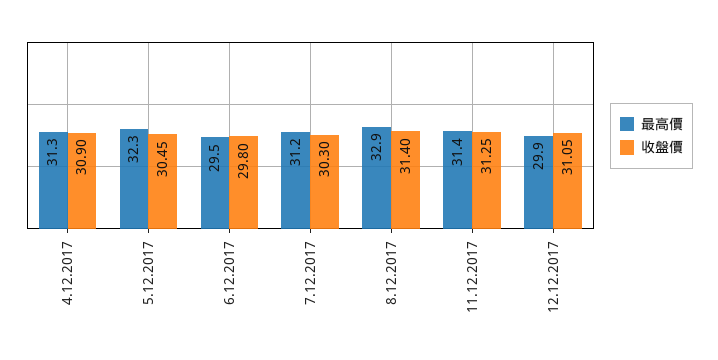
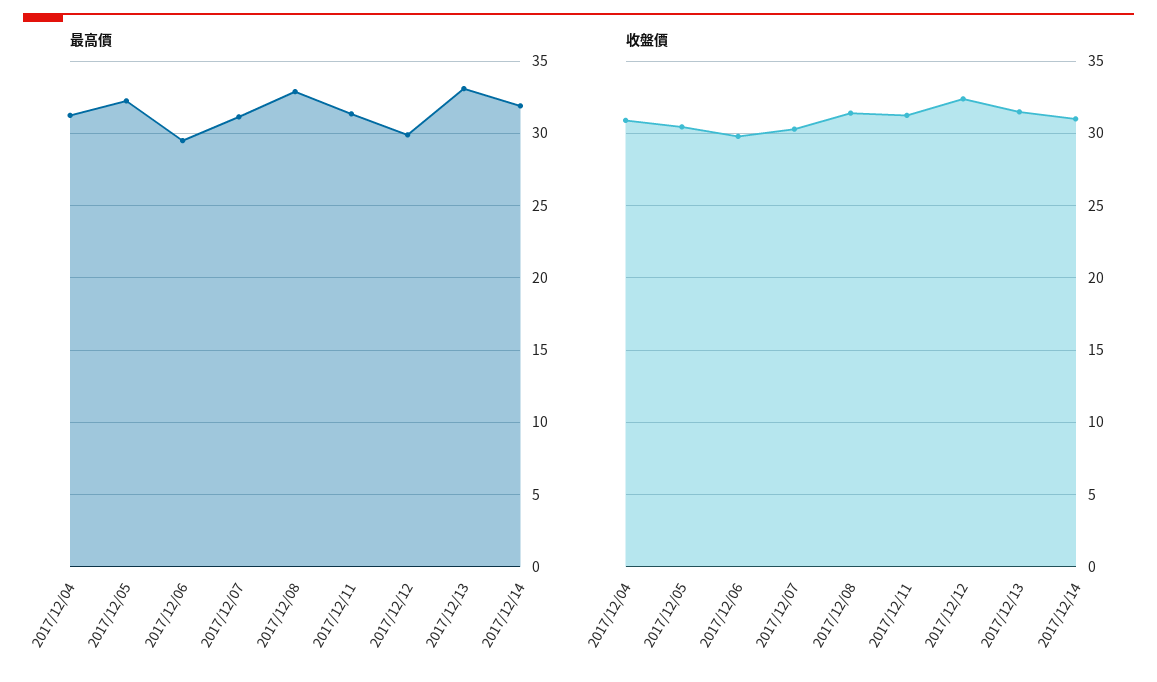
收盤價, 12.12.2017: 31.05 -> 32.5
最高價, 2017/12/13: none -> 33
最高價, 2017/12/14: none -> 32
收盤價, 2017/12/13: none -> 31.5
收盤價, 2017/12/14: none -> 31

